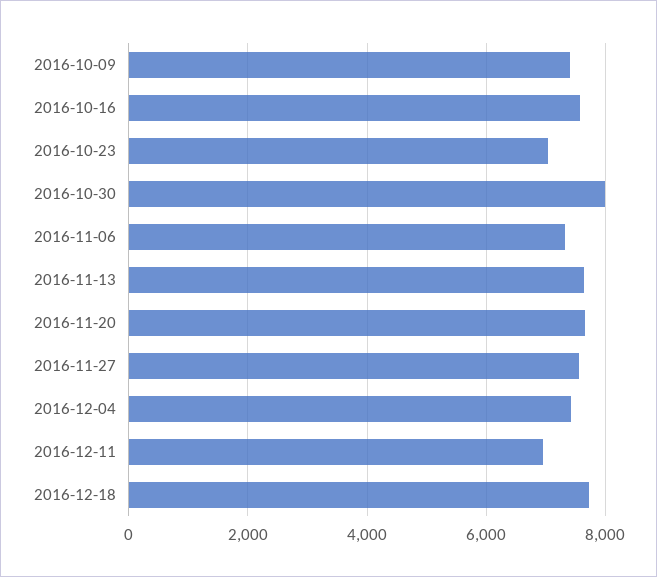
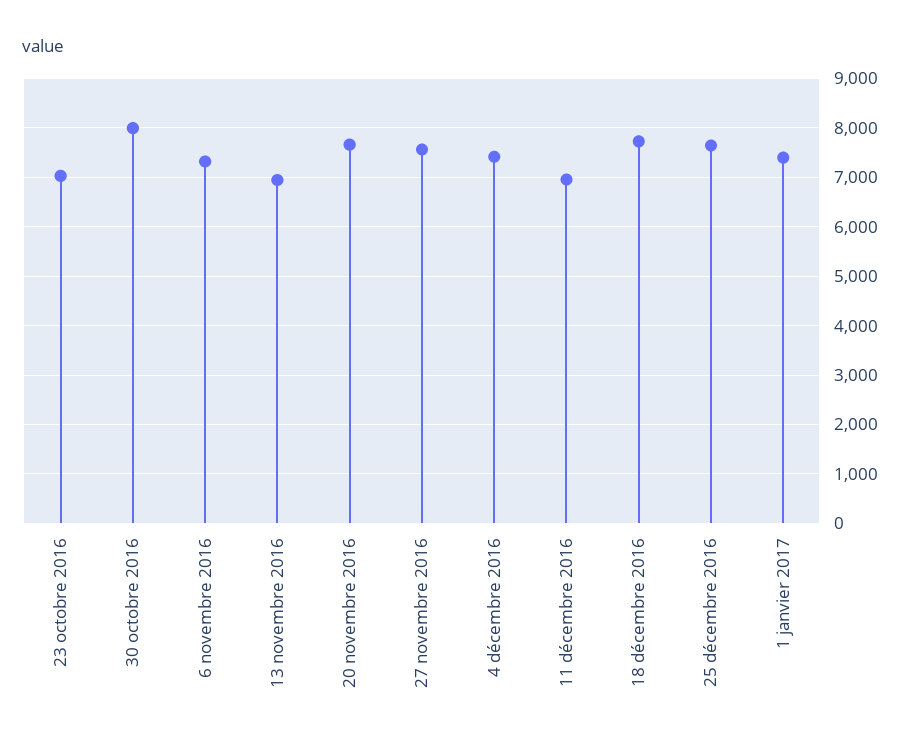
2016-10-09: 7400 -> none
2016-10-16: 7600 -> none
2016-11-13: 7600 -> 7000
25 décembre 2016: none -> 7600
1 janvier 2017: none -> 7400

